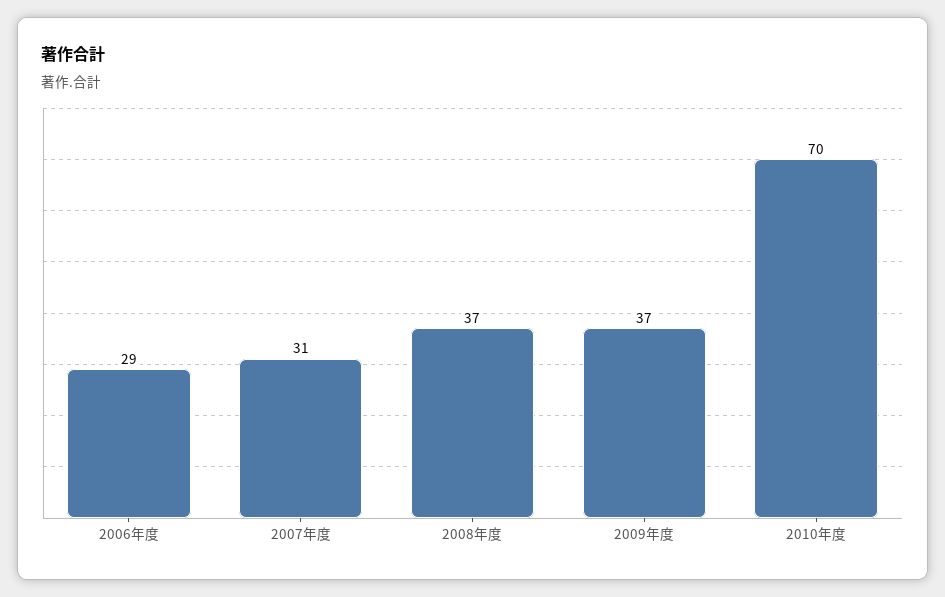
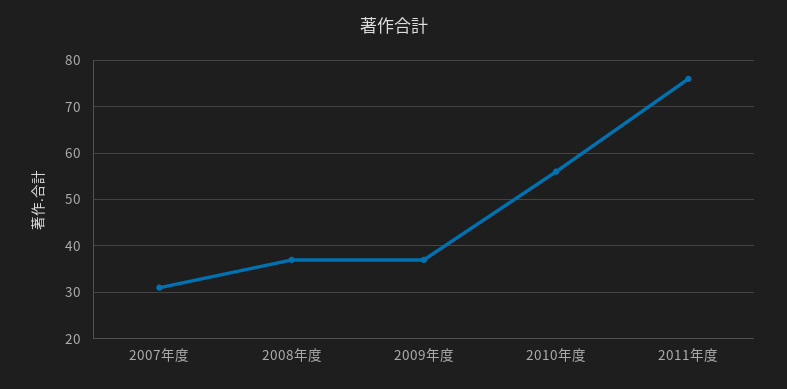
2006年度: 29 -> none
2010年度: 70 -> 55
2011年度: none -> 75

